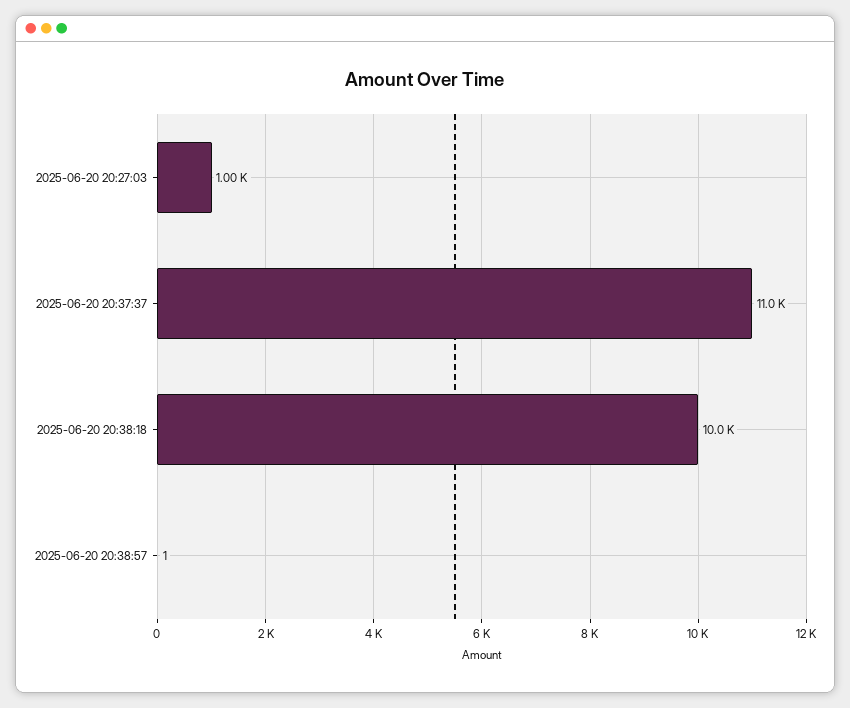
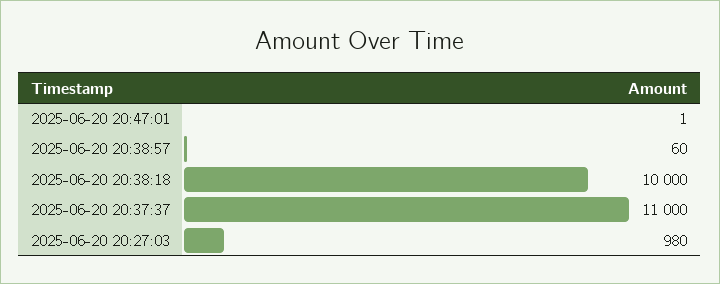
2025-06-20 20:27:03: 1000 -> 980
2025-06-20 20:38:57: 1 -> 60
2025-06-20 20:47:01: none -> 1

